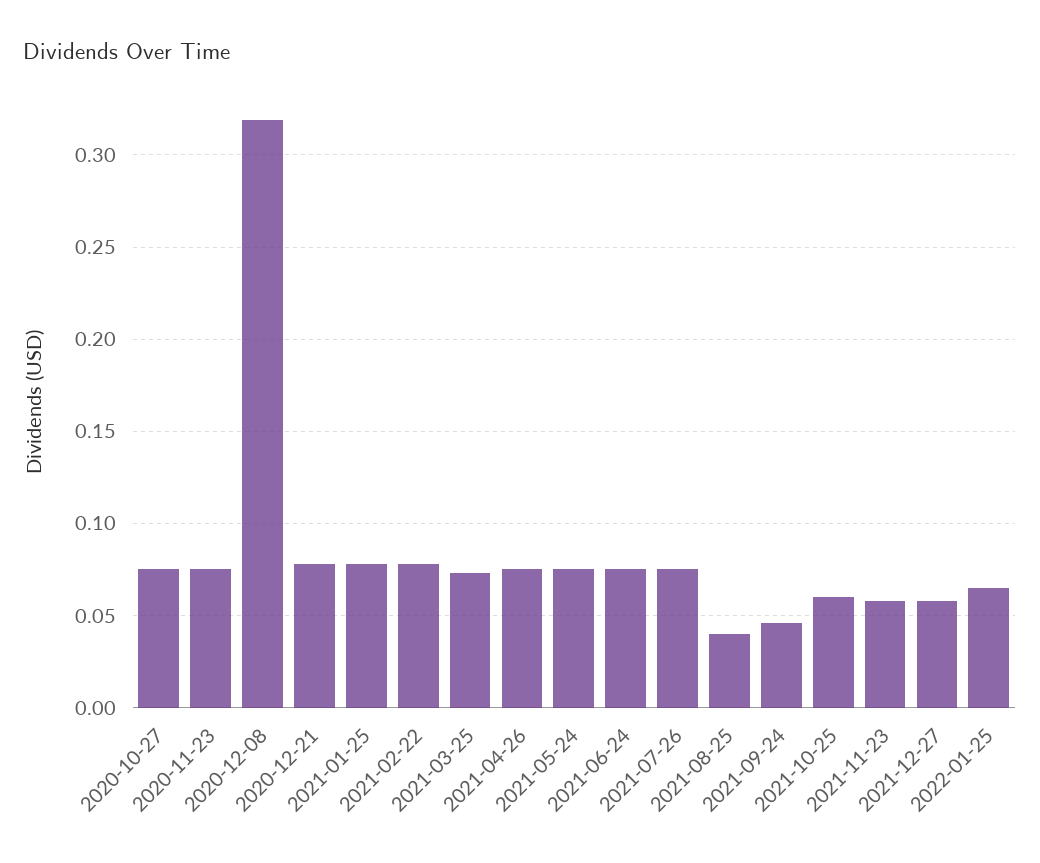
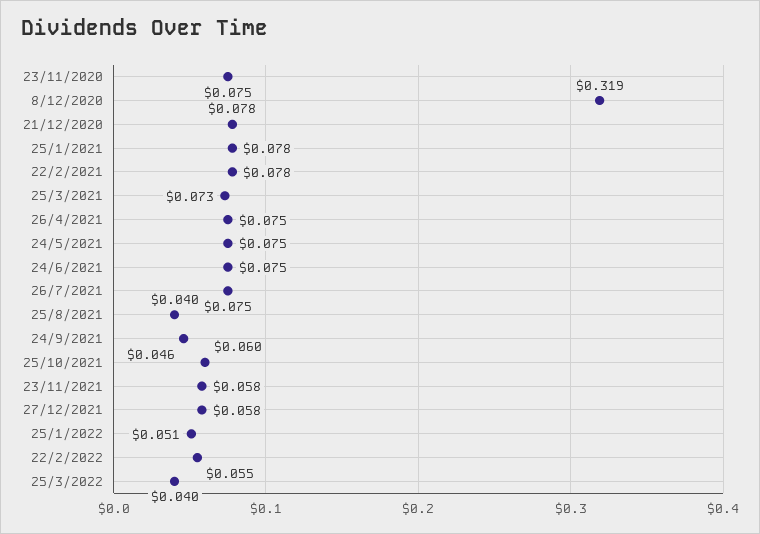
2020-10-27: 0.075 -> none
2022-01-25: 0.065 -> 0.051
22/2/2022: none -> 0.055
25/3/2022: none -> 0.04

